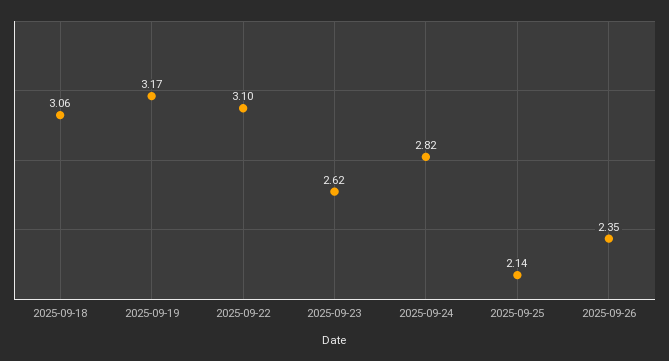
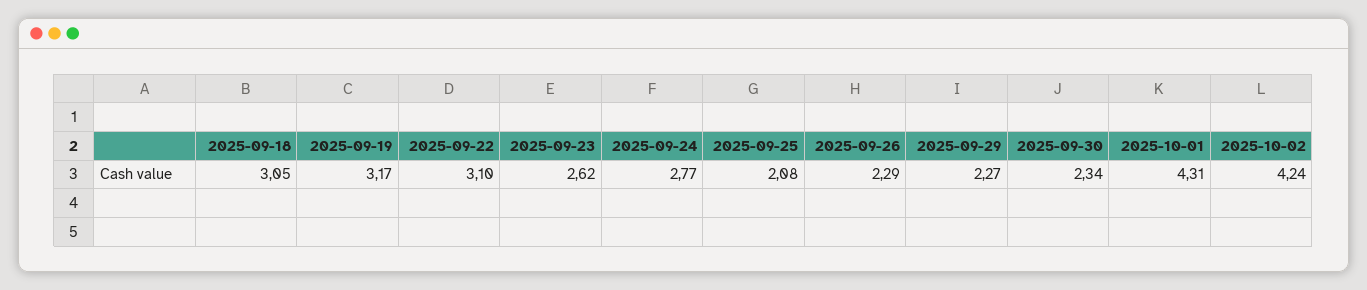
2025-09-18: 3.06 -> 3.05
2025-09-24: 2.82 -> 2.77
2025-09-25: 2.14 -> 2.08
2025-09-26: 2.35 -> 2.29
2025-09-29: none -> 2.27
2025-09-30: none -> 2.34
2025-10-01: none -> 4.31
2025-10-02: none -> 4.24

